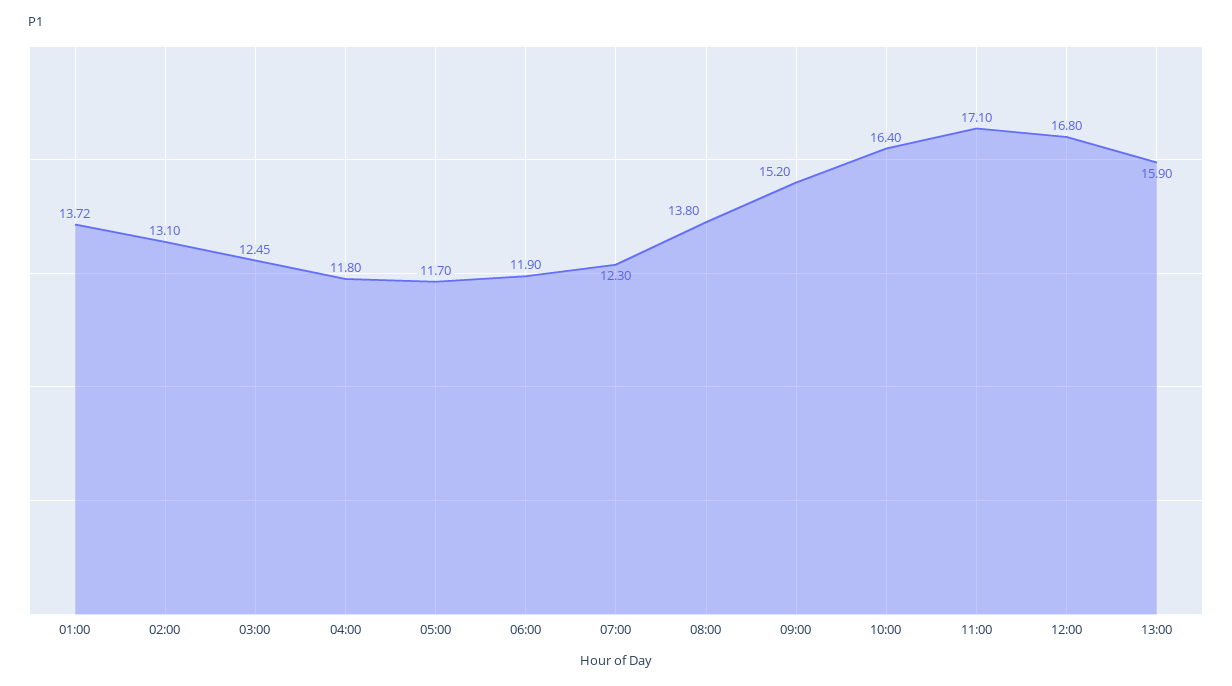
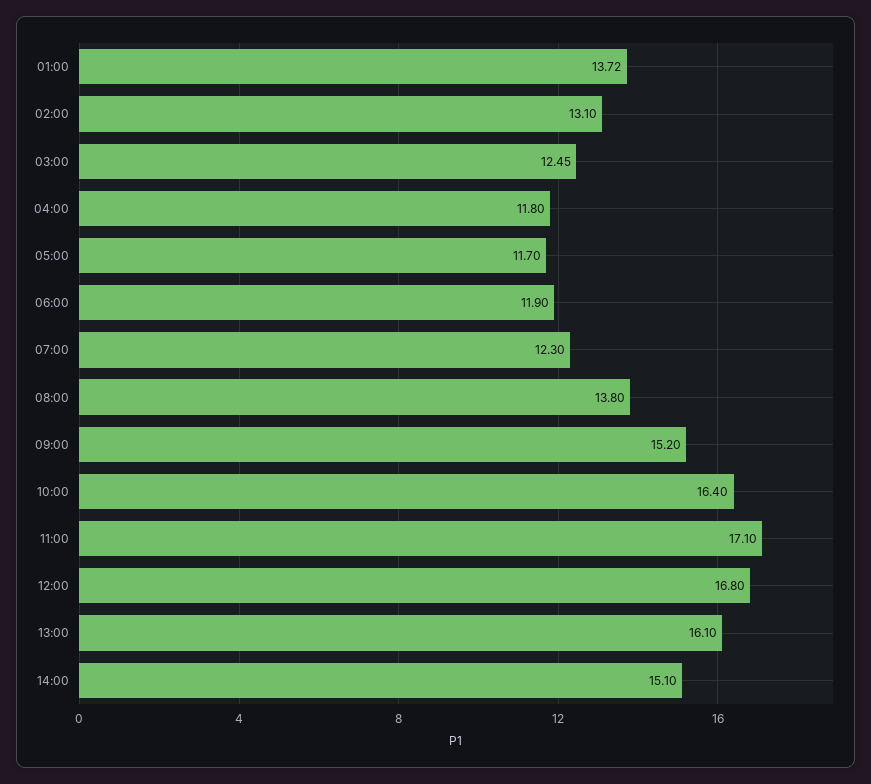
13:00: 15.9 -> 16.1
14:00: none -> 15.1

